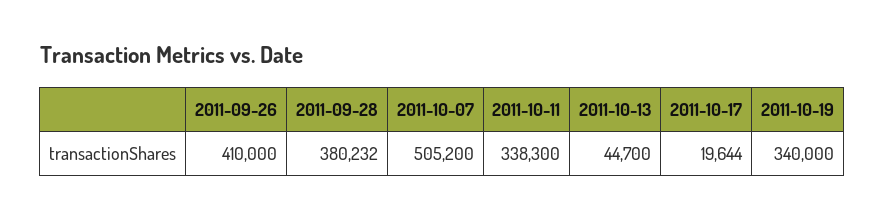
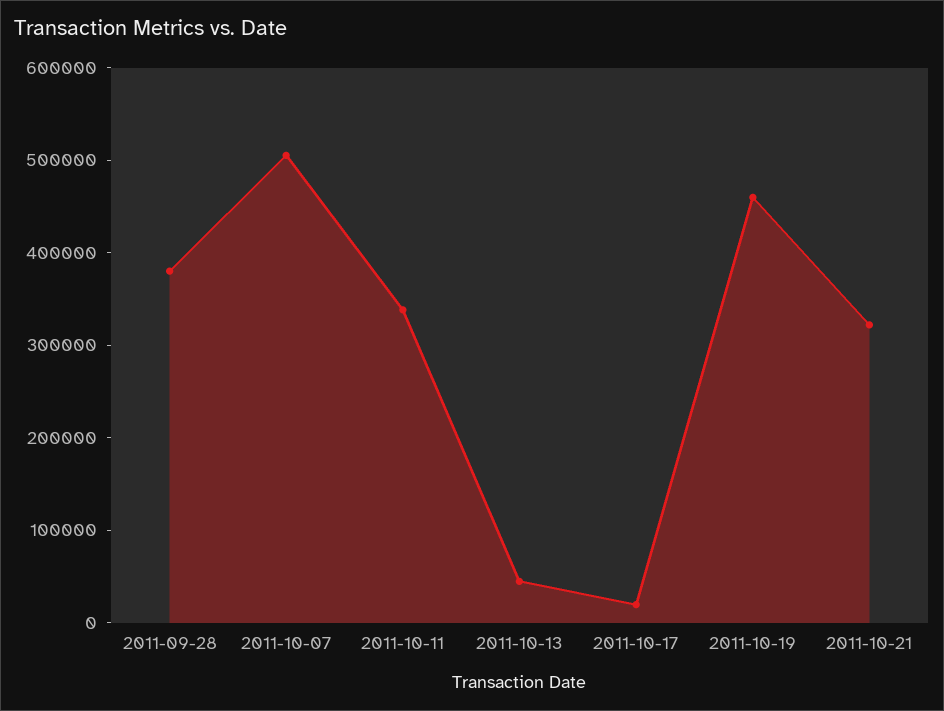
2011-09-26: 410000 -> none
2011-10-19: 340000 -> 460000
2011-10-21: none -> 320000

